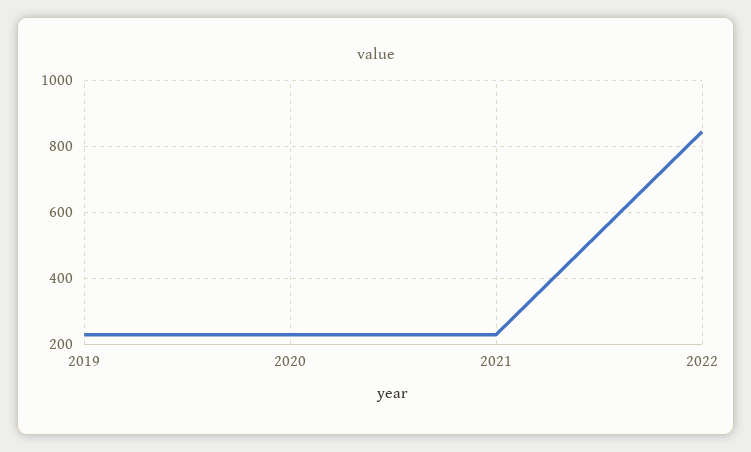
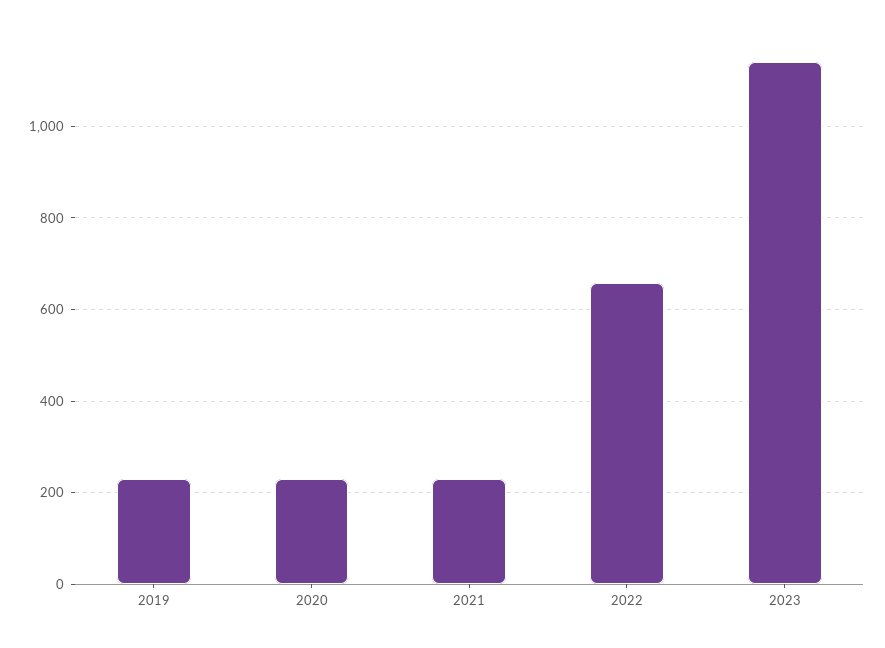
2022: 840 -> 660
2023: none -> 1140

